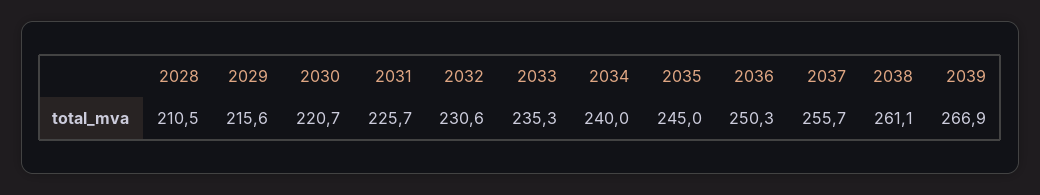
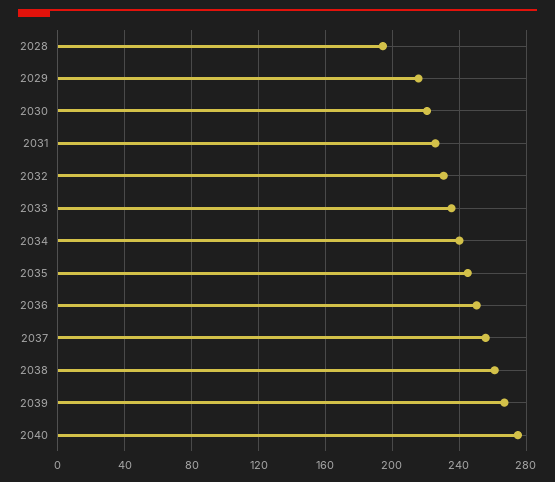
2028: 210.5 -> 195
2040: none -> 275

